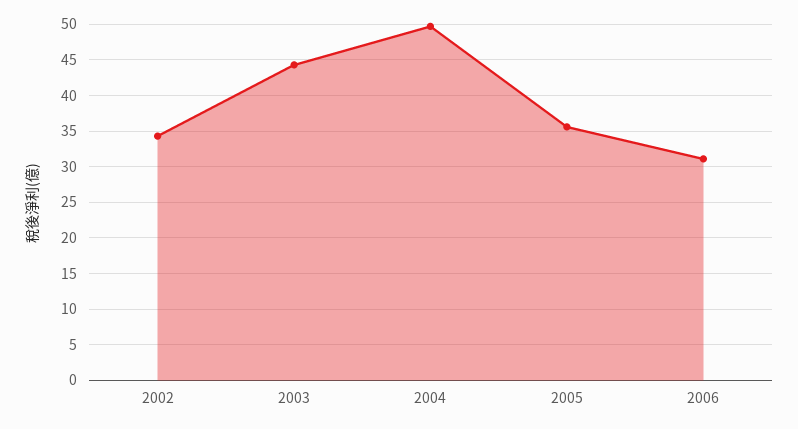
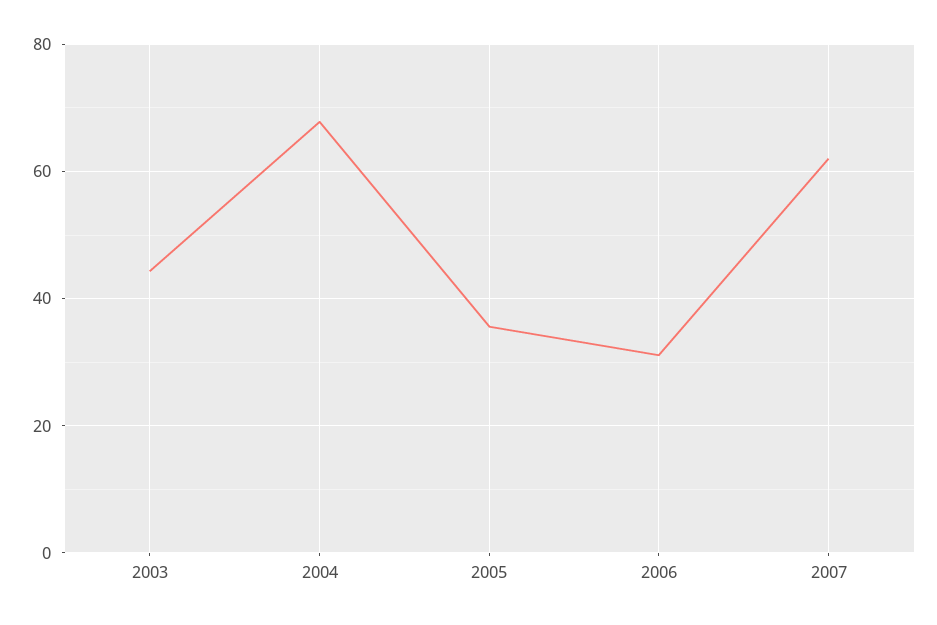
2002: 34 -> none
2004: 50 -> 68
2007: none -> 62

